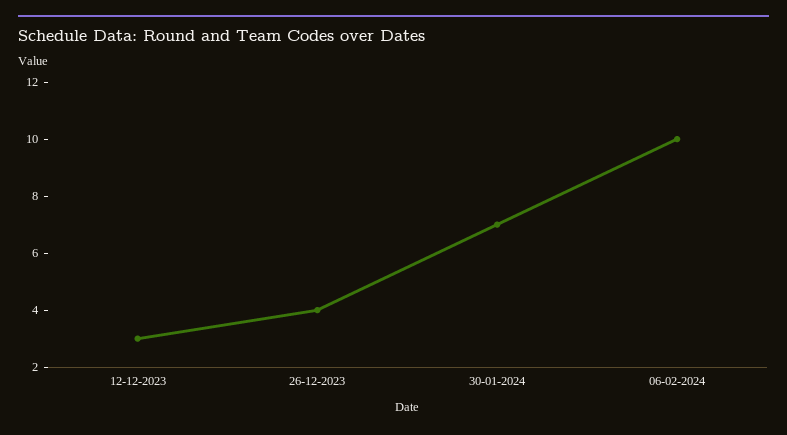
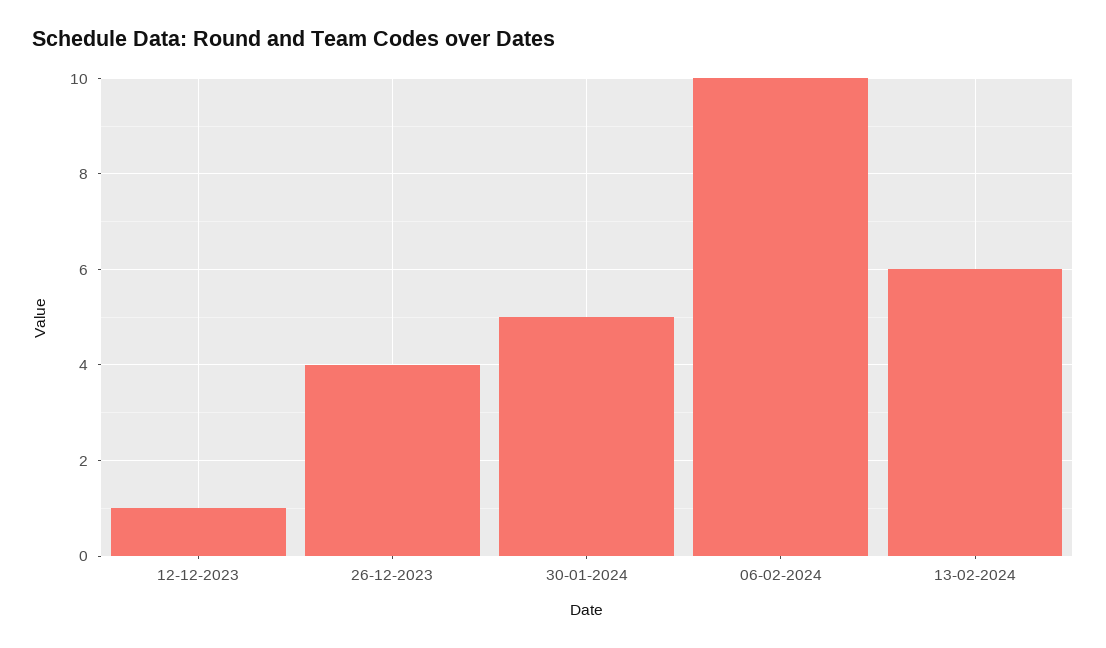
12-12-2023: 3 -> 1
30-01-2024: 7 -> 5
13-02-2024: none -> 6

